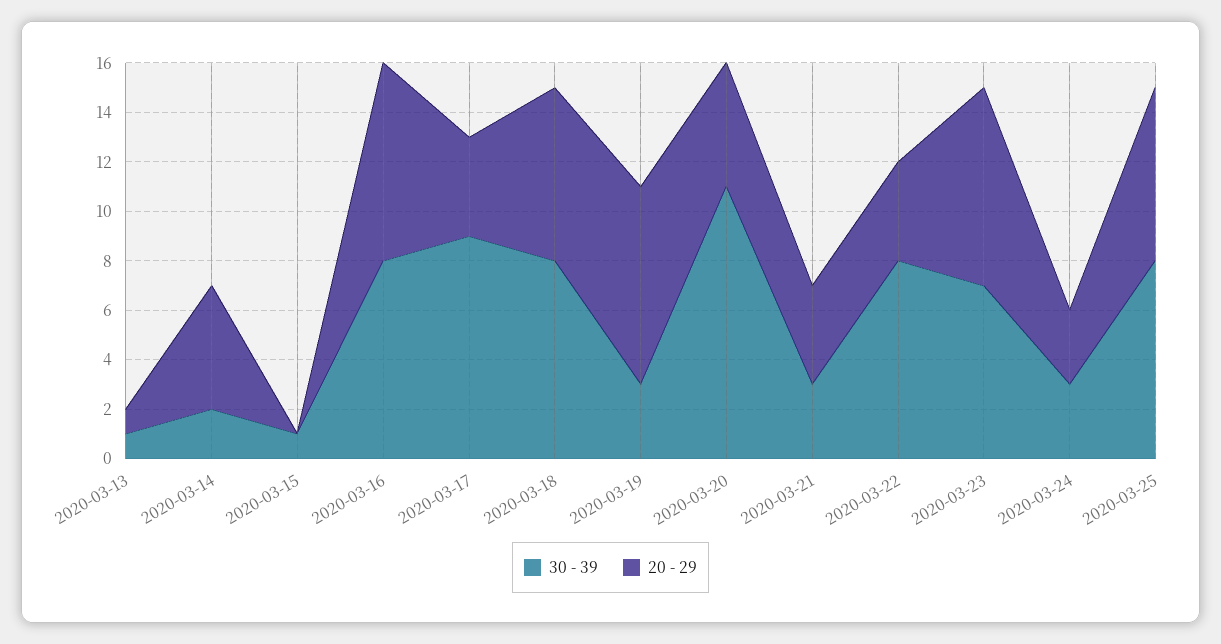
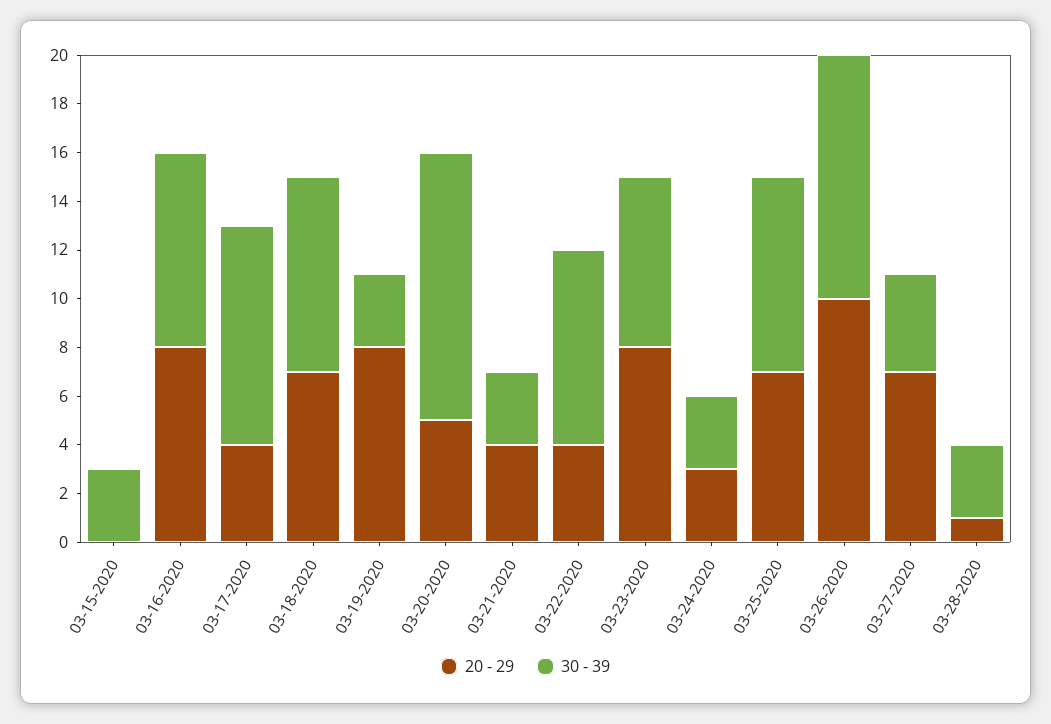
30 - 39, 2020-03-13: 1 -> none
20 - 29, 2020-03-13: 1 -> none
30 - 39, 2020-03-14: 2 -> none
20 - 29, 2020-03-14: 5 -> none
30 - 39, 2020-03-15: 1 -> 3
20 - 29, 03-26-2020: none -> 10
30 - 39, 03-26-2020: none -> 10
20 - 29, 03-27-2020: none -> 7
30 - 39, 03-27-2020: none -> 4
20 - 29, 03-28-2020: none -> 1
30 - 39, 03-28-2020: none -> 3

